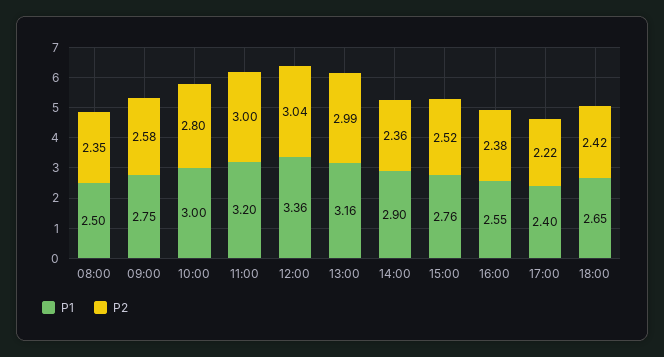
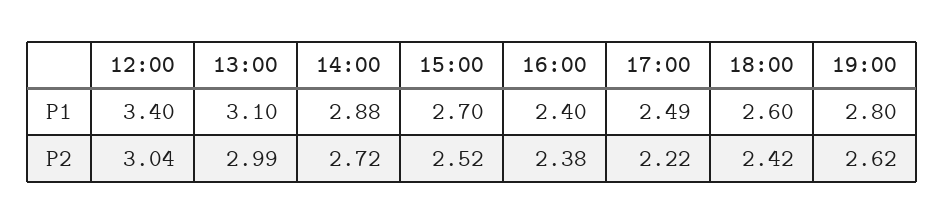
P1, 08:00: 2.5 -> none
P2, 08:00: 2.35 -> none
P1, 09:00: 2.75 -> none
P2, 09:00: 2.58 -> none
P1, 10:00: 3 -> none
P2, 10:00: 2.8 -> none
P1, 11:00: 3.2 -> none
P2, 11:00: 3 -> none
P1, 12:00: 3.36 -> 3.4
P1, 13:00: 3.16 -> 3.1
P1, 14:00: 2.9 -> 2.88
P2, 14:00: 2.36 -> 2.72
P1, 15:00: 2.76 -> 2.7
P1, 16:00: 2.55 -> 2.4
P1, 17:00: 2.4 -> 2.49
P1, 18:00: 2.65 -> 2.6
P1, 19:00: none -> 2.8
P2, 19:00: none -> 2.62

